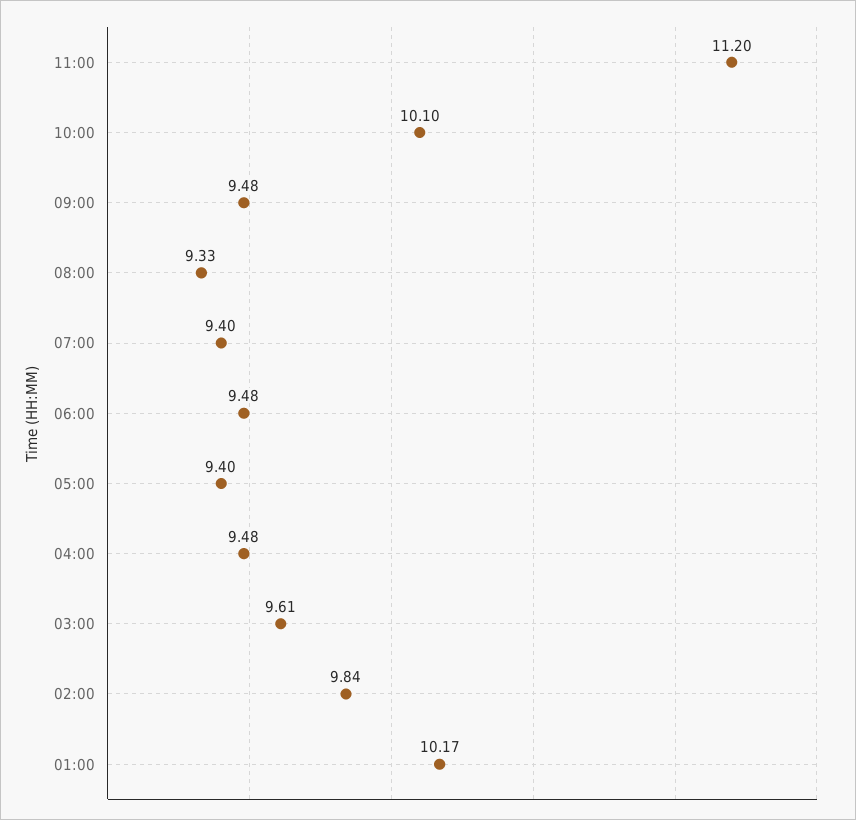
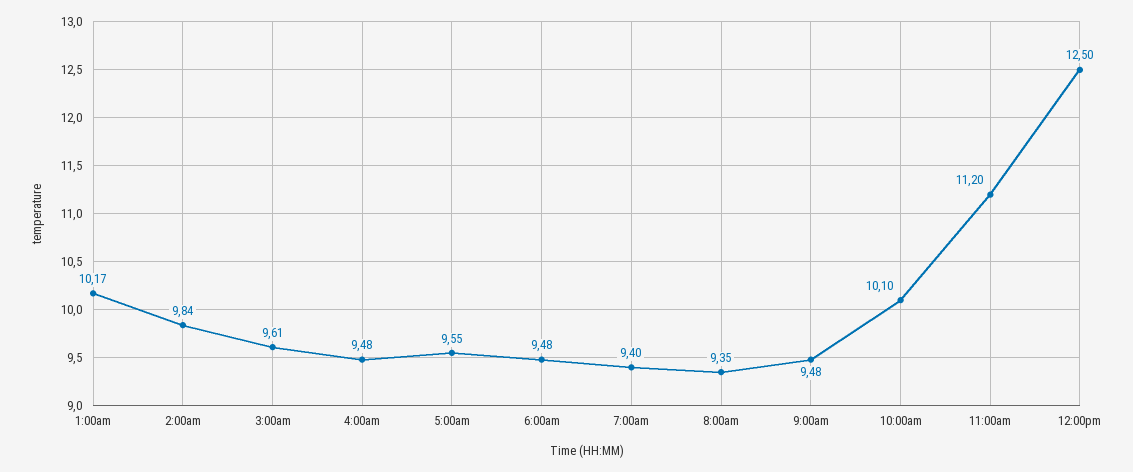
08:00: 9.33 -> 9.35
05:00: 9.4 -> 9.55
12:00pm: none -> 12.5

